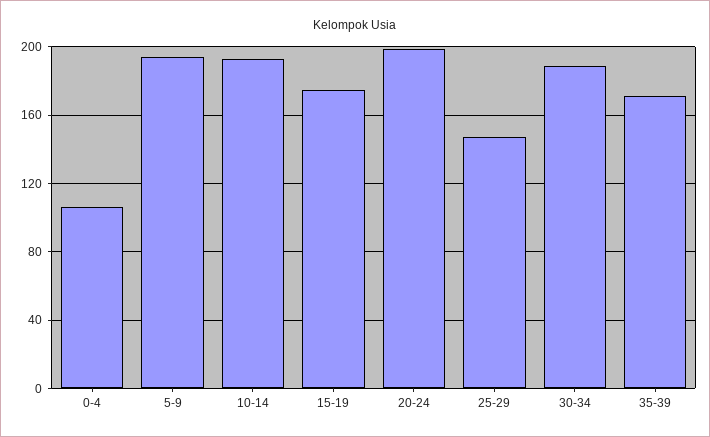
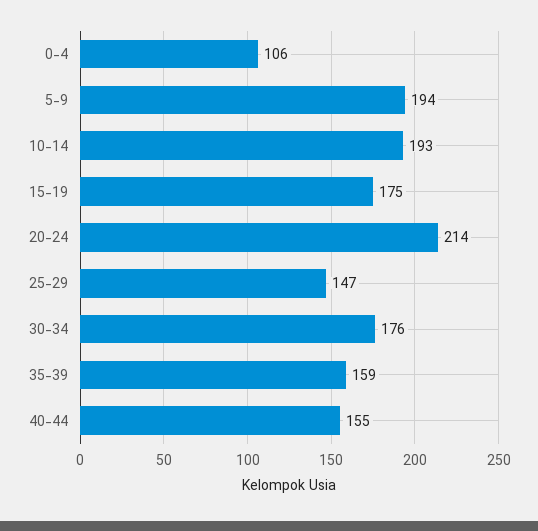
20-24: 200 -> 214
30-34: 190 -> 176
35-39: 170 -> 159
40-44: none -> 155

